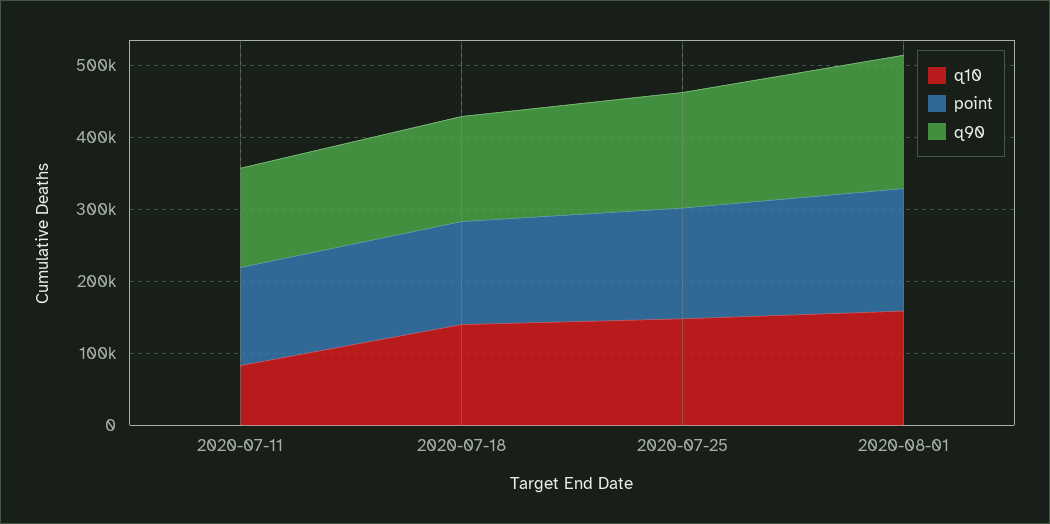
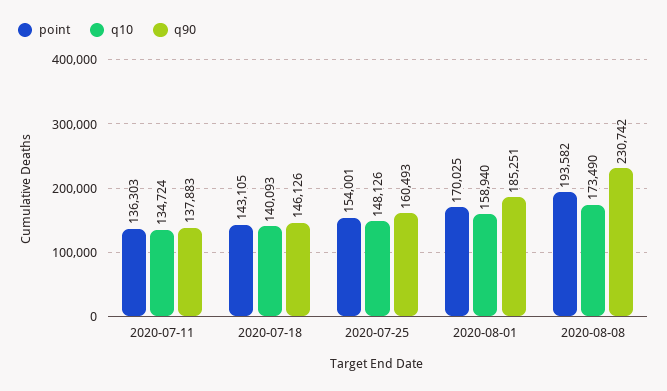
q10, 2020-07-11: 80000 -> 134724
point, 2020-08-08: none -> 193582
q10, 2020-08-08: none -> 173490
q90, 2020-08-08: none -> 230742

